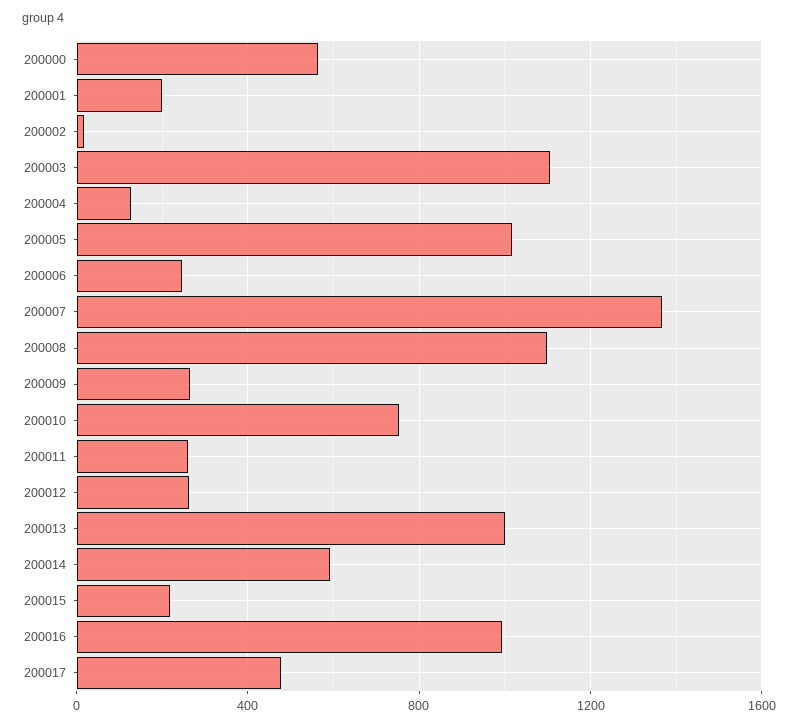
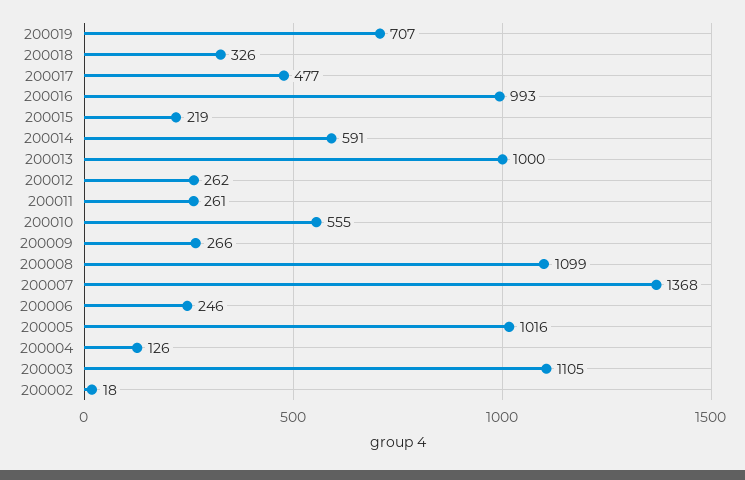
200000: 550 -> none
200001: 200 -> none
200010: 750 -> 555
200019: none -> 707
200018: none -> 326

